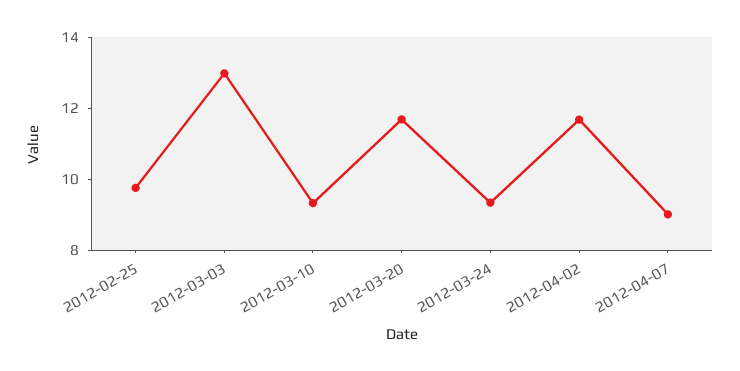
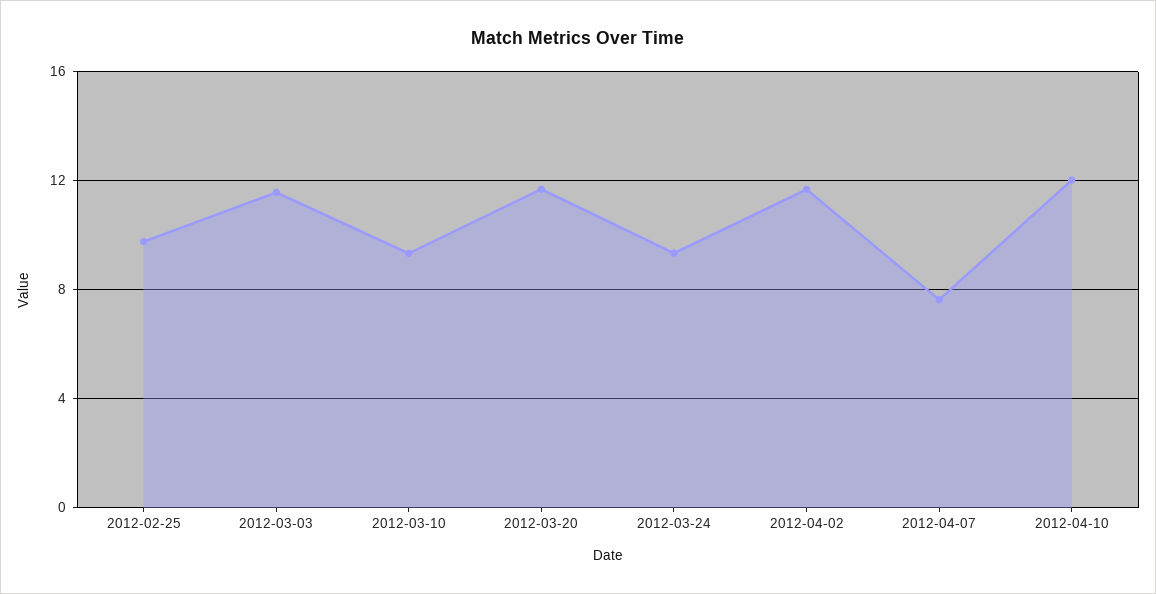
2012-03-03: 13 -> 11.5
2012-04-07: 9 -> 7.5
2012-04-10: none -> 12

